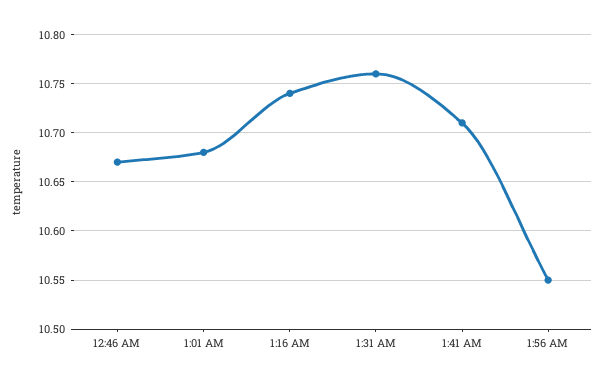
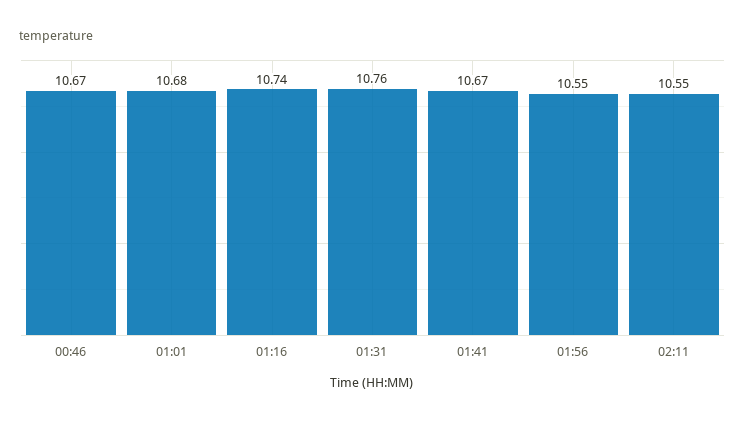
1:41 AM: 10.71 -> 10.67
02:11: none -> 10.55

